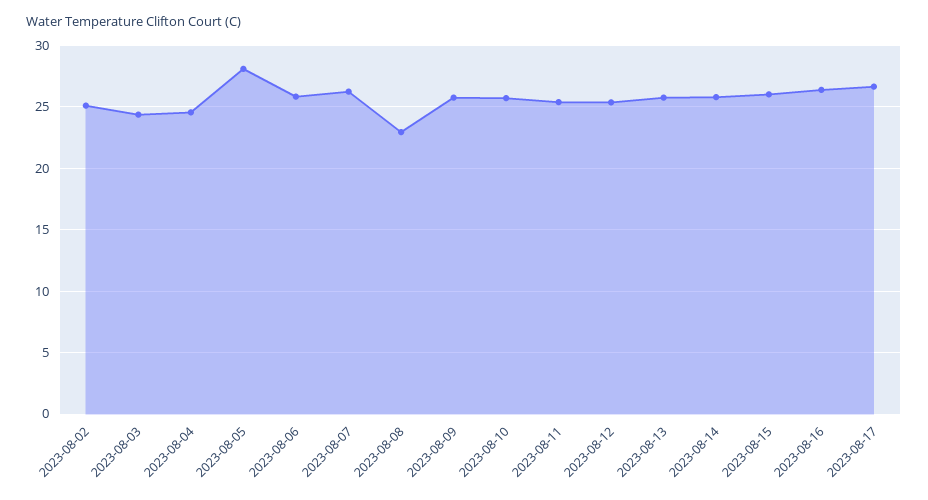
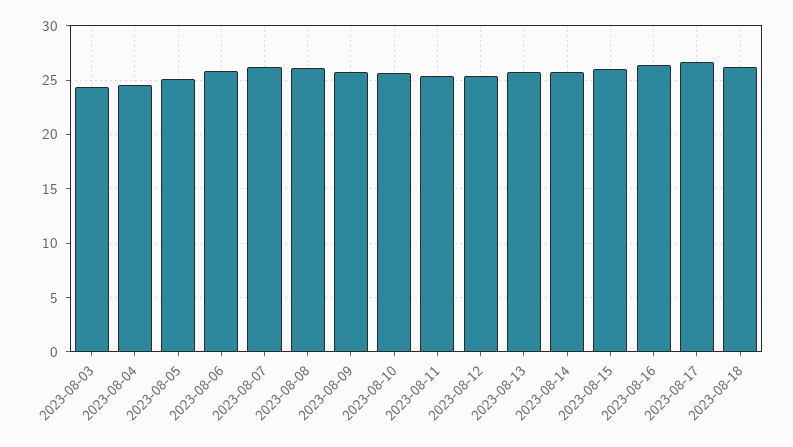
2023-08-02: 25 -> none
2023-08-05: 28 -> 25
2023-08-08: 23 -> 26
2023-08-18: none -> 26

